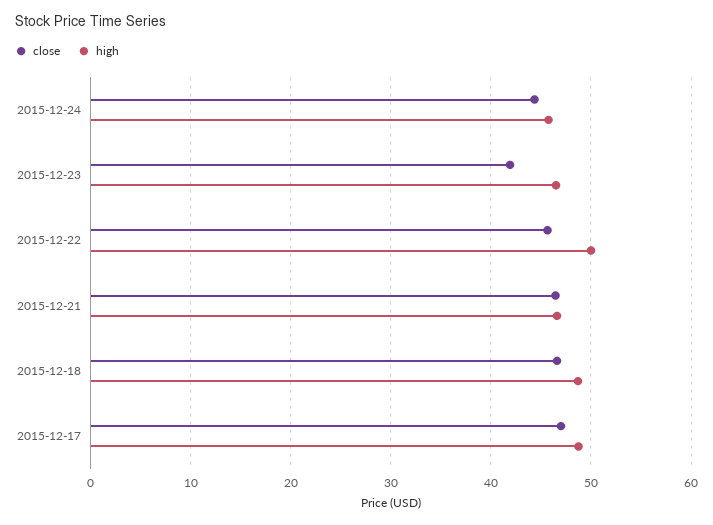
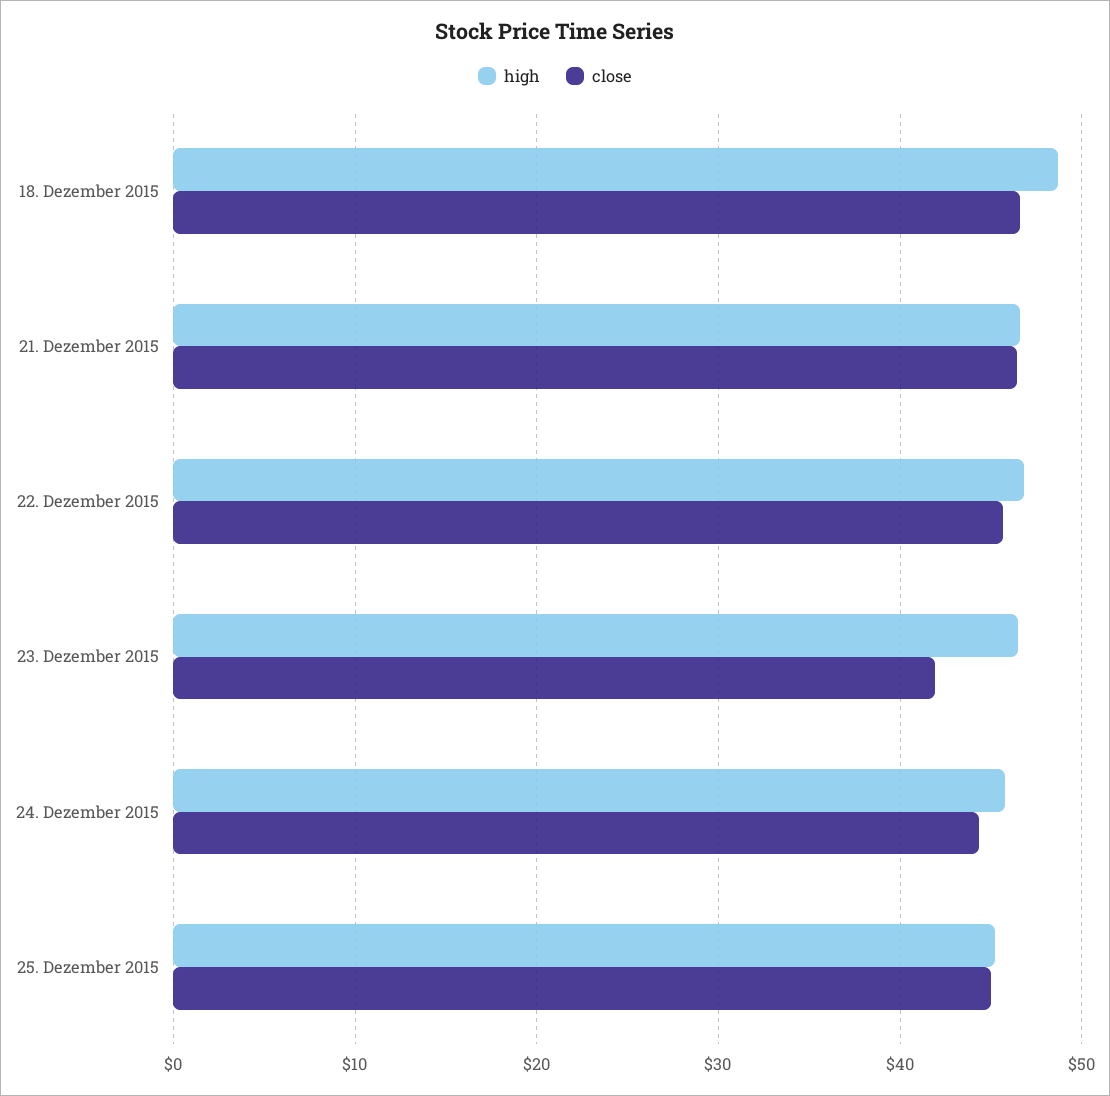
high, 2015-12-22: 50 -> 47
close, 2015-12-17: 47 -> none
high, 2015-12-17: 49 -> none
high, 25. Dezember 2015: none -> 45
close, 25. Dezember 2015: none -> 45

